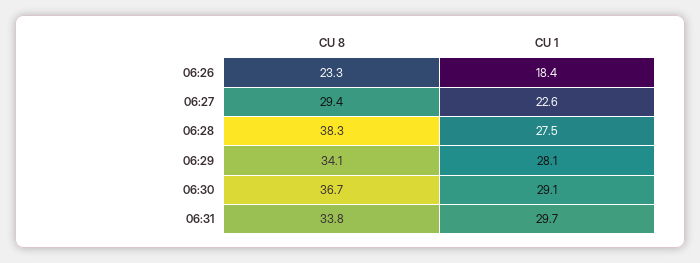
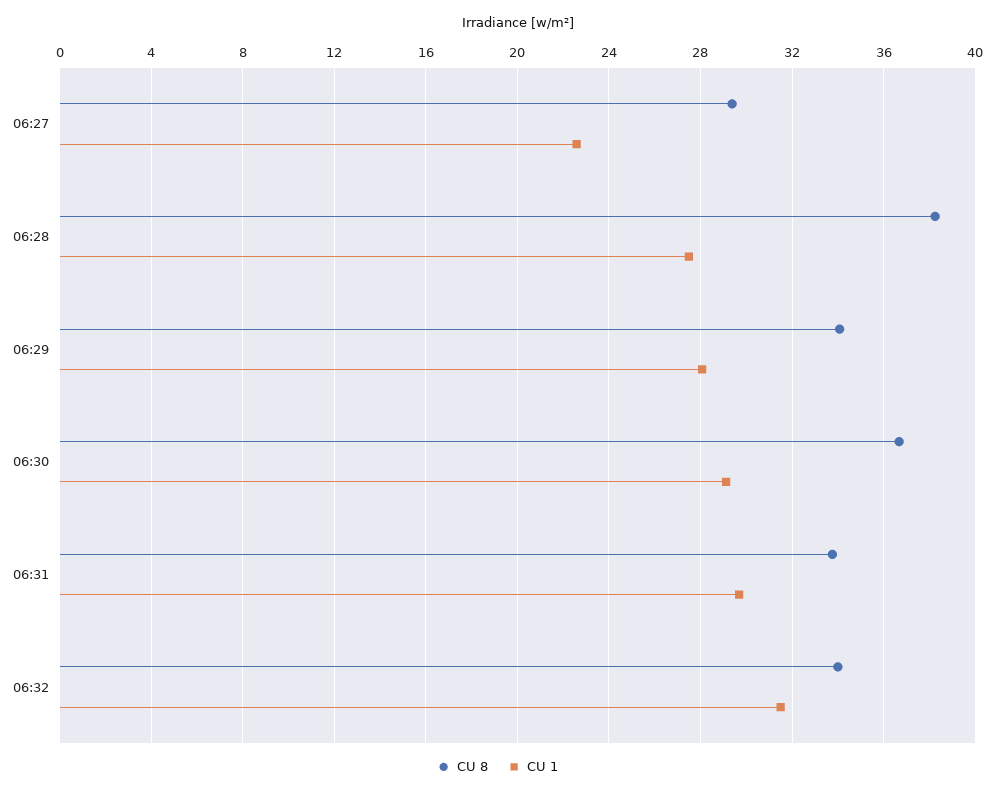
CU 8, 06:26: 23.3 -> none
CU 1, 06:26: 18.4 -> none
CU 8, 06:32: none -> 34
CU 1, 06:32: none -> 31.5

